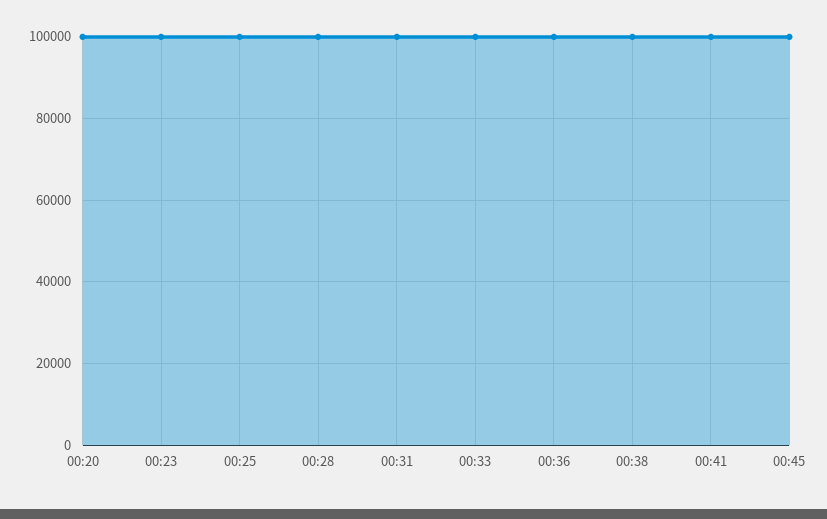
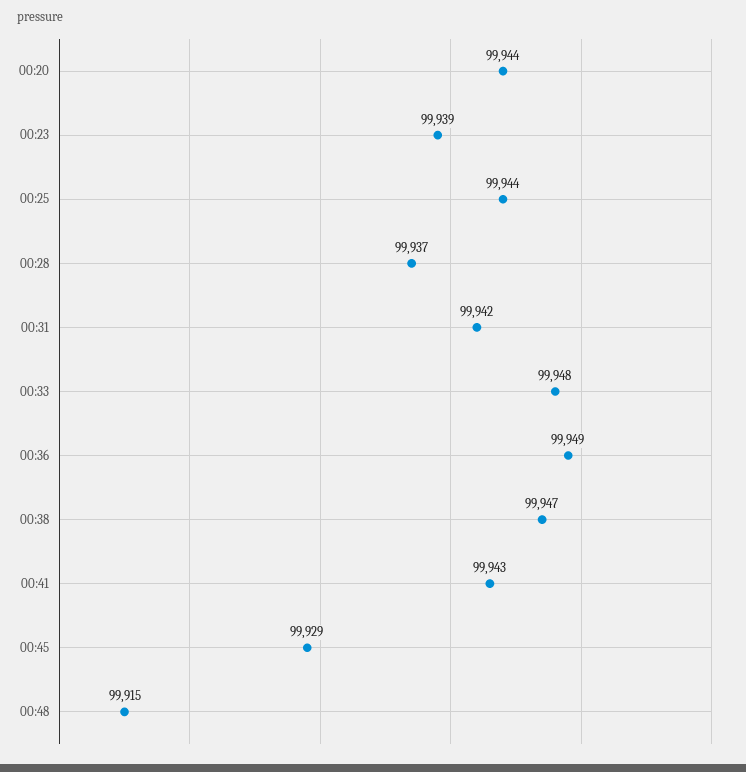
00:48: none -> 99915

